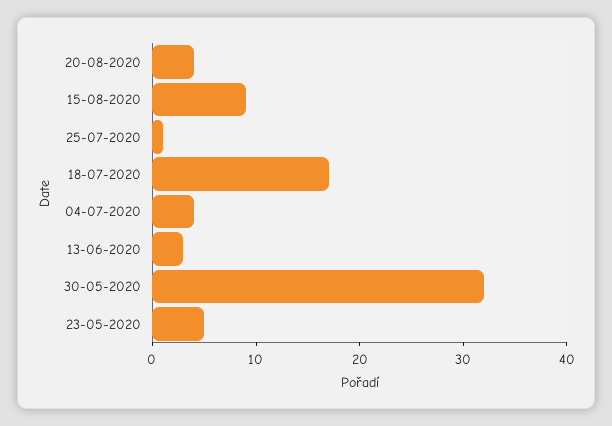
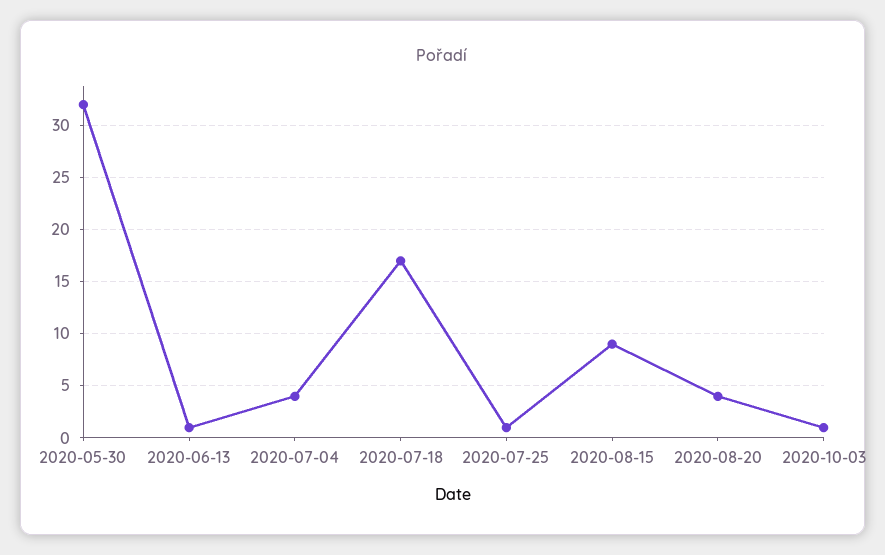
13-06-2020: 3 -> 1
23-05-2020: 5 -> none
2020-10-03: none -> 1

